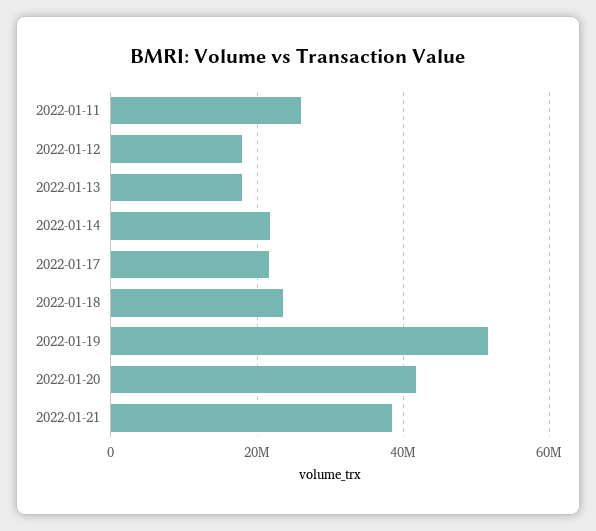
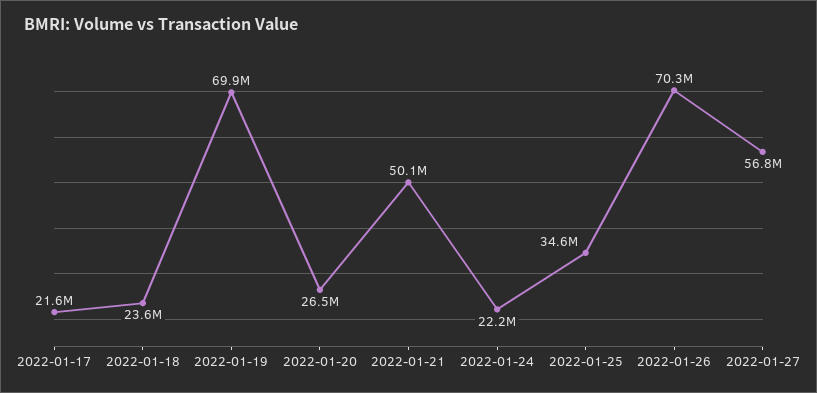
2022-01-11: 26000000 -> none
2022-01-12: 18000000 -> none
2022-01-13: 18000000 -> none
2022-01-14: 22000000 -> none
2022-01-19: 52000000 -> 69900000
2022-01-20: 42000000 -> 26500000
2022-01-21: 38000000 -> 50100000
2022-01-24: none -> 22200000
2022-01-25: none -> 34600000
2022-01-26: none -> 70300000
2022-01-27: none -> 56800000

